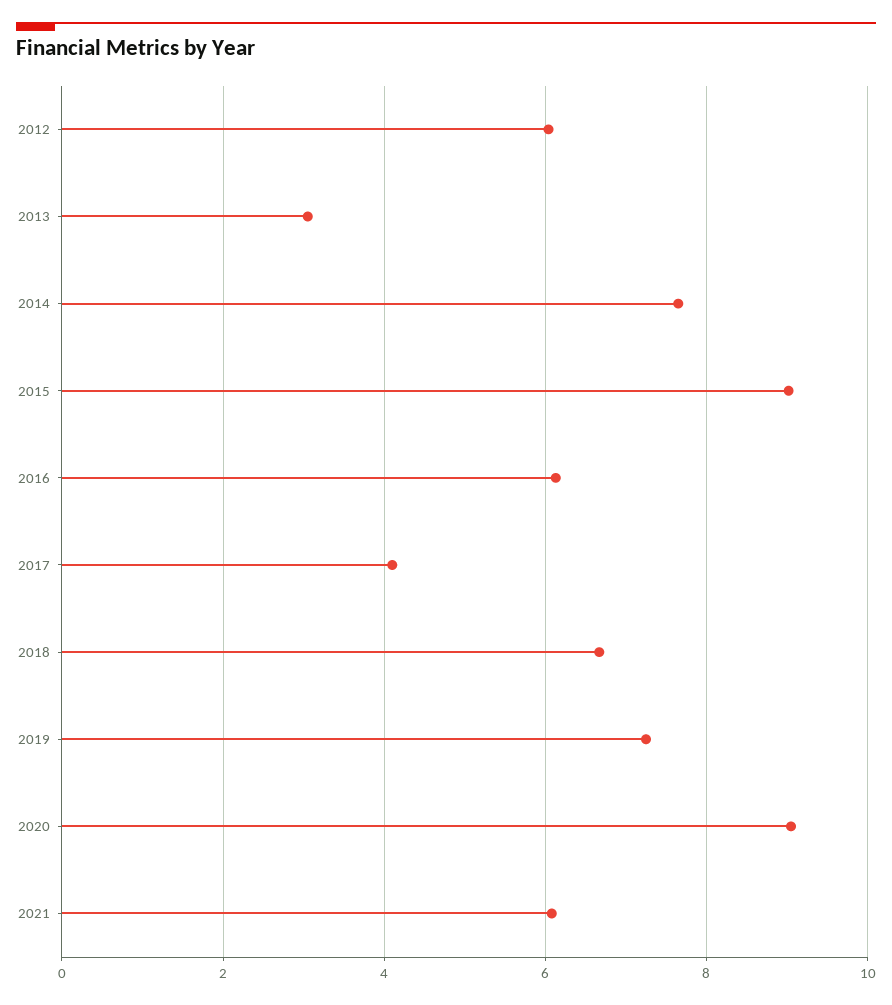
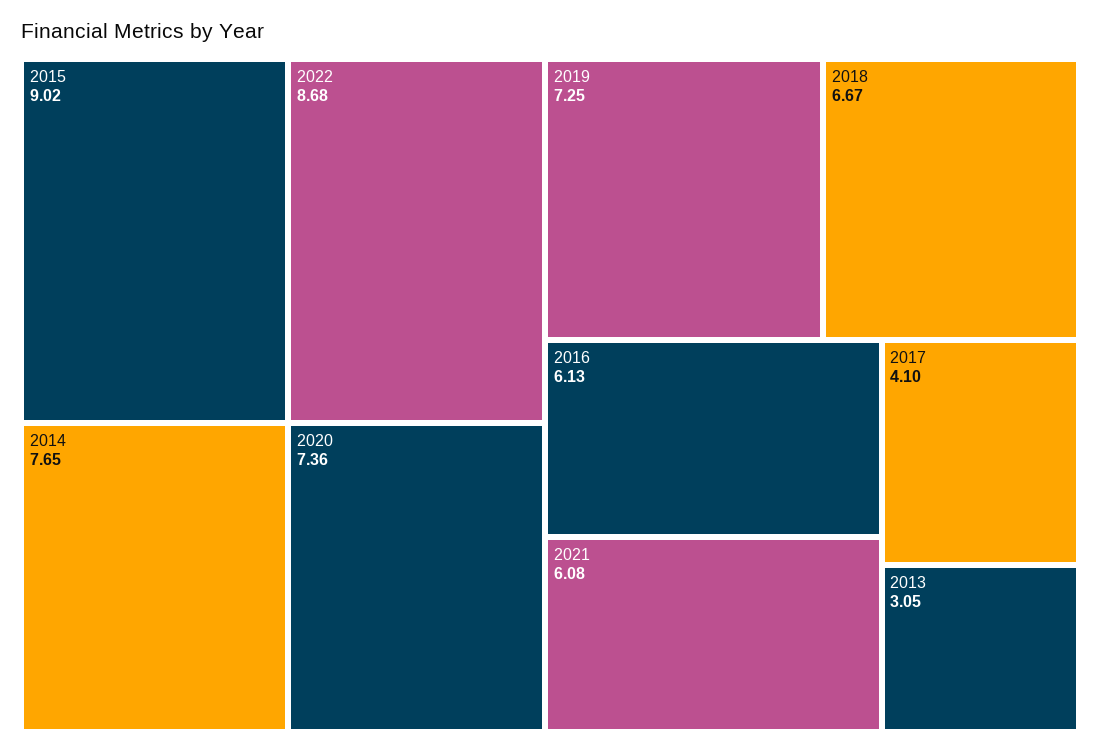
2012: 6 -> none
2020: 9 -> 7.36
2022: none -> 8.68

